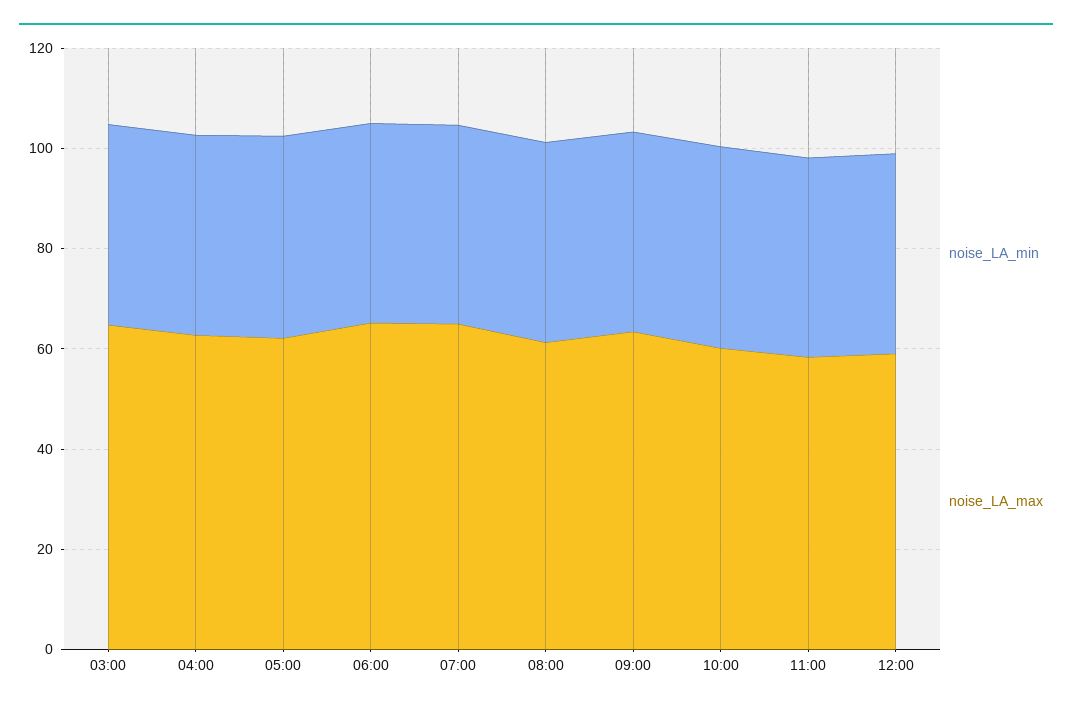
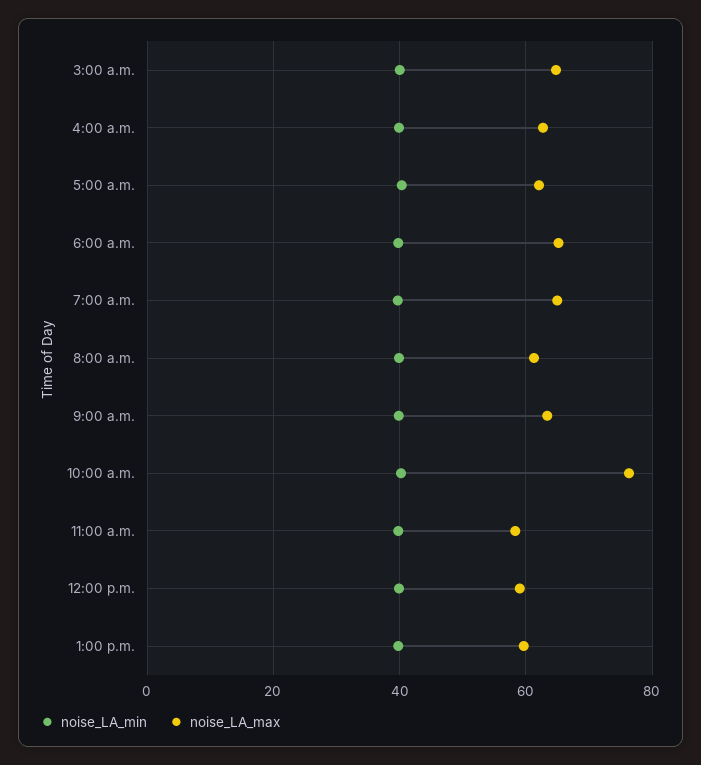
noise_LA_max, 10:00: 60 -> 76
noise_LA_min, 1:00 p.m.: none -> 40
noise_LA_max, 1:00 p.m.: none -> 60

